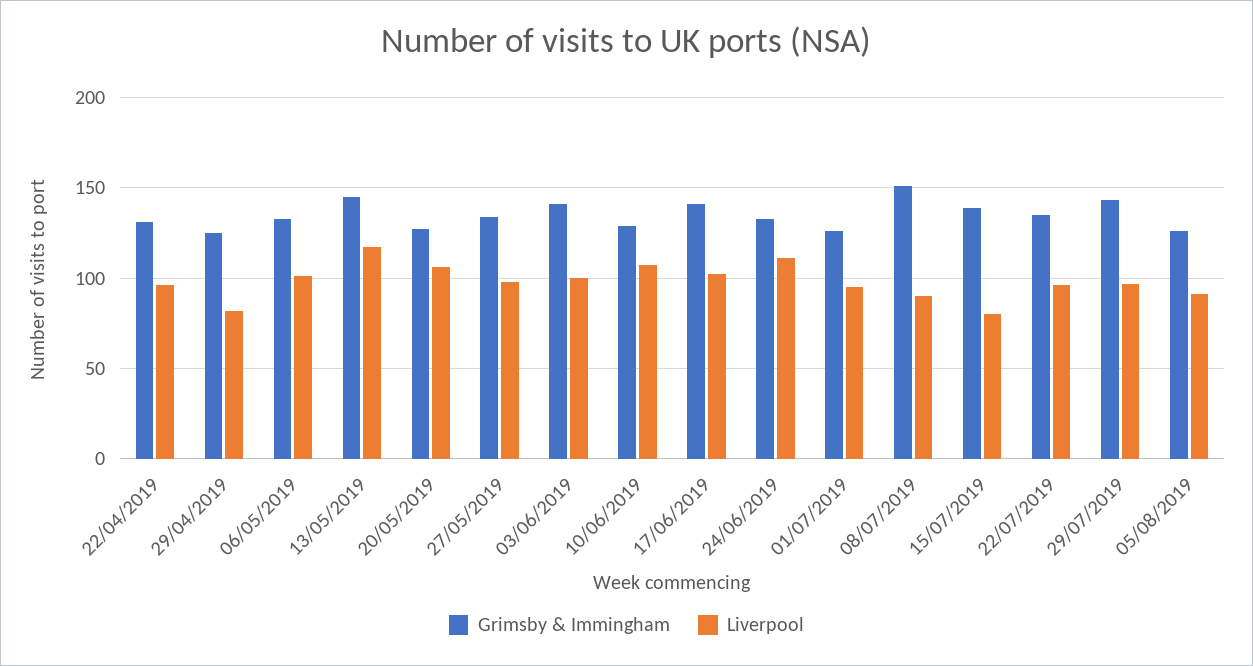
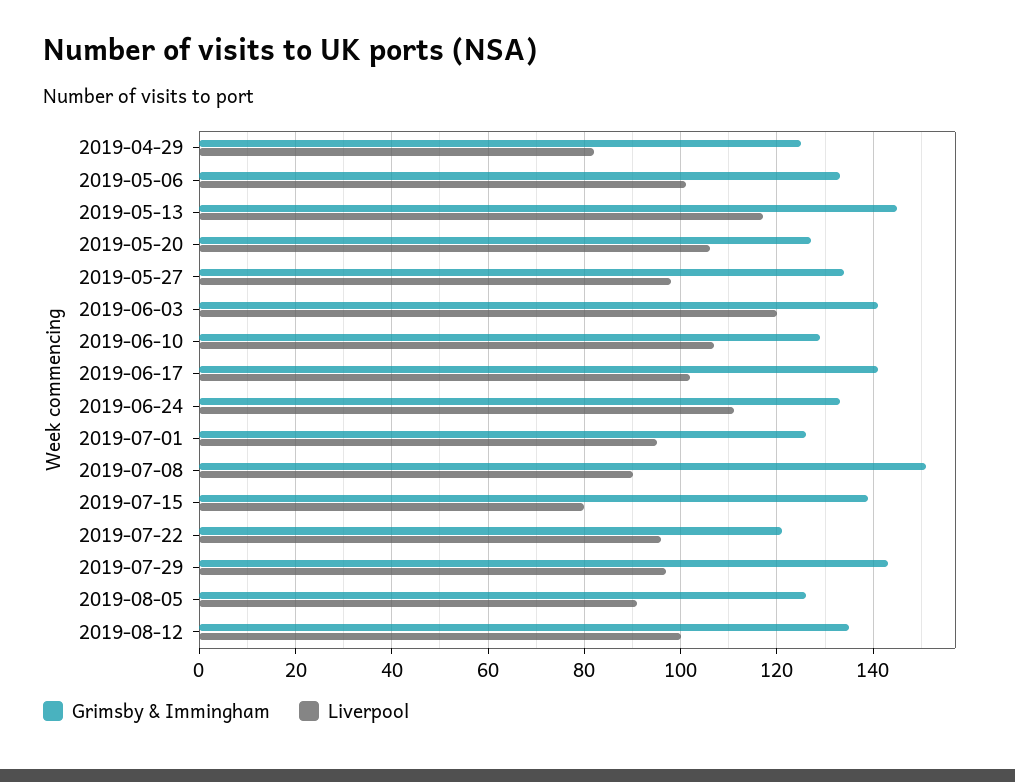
Grimsby & Immingham, 22/04/2019: 130 -> none
Liverpool, 22/04/2019: 95 -> none
Liverpool, 03/06/2019: 100 -> 120
Grimsby & Immingham, 22/07/2019: 135 -> 120
Grimsby & Immingham, 2019-08-12: none -> 135
Liverpool, 2019-08-12: none -> 100

